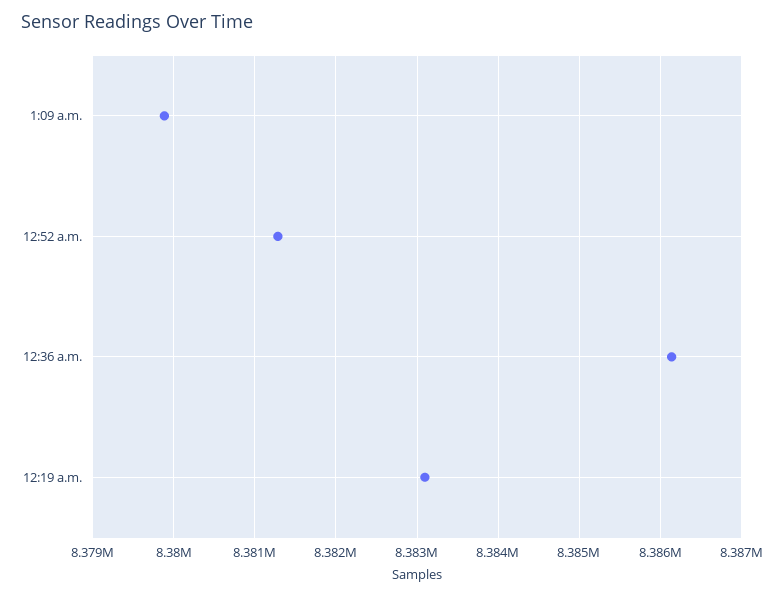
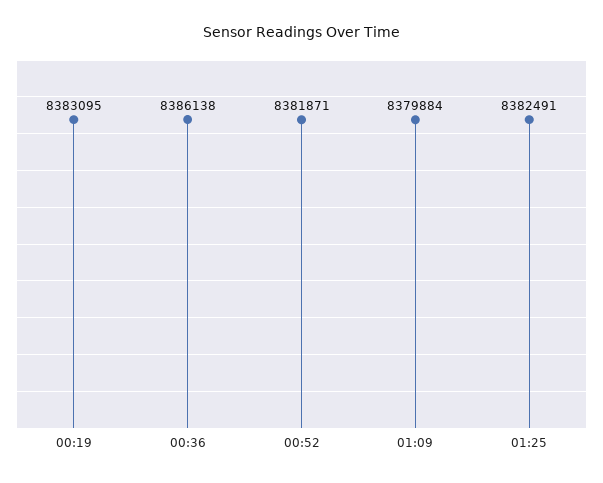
12:52 a.m.: 8381300 -> 8381871
01:25: none -> 8382491

